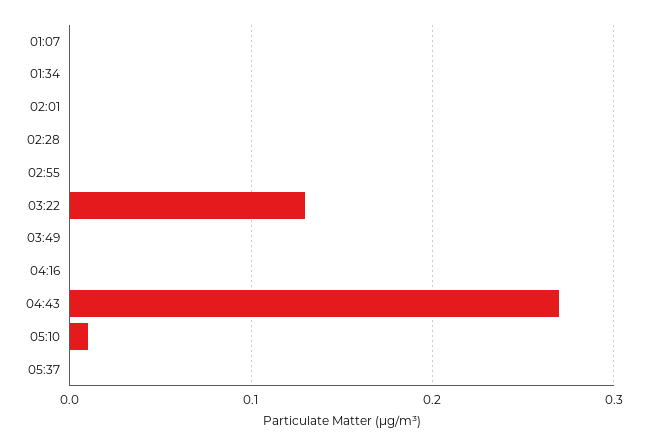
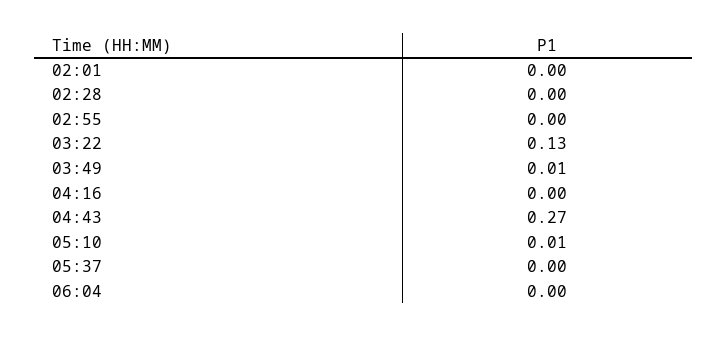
01:07: 0 -> none
01:34: 0 -> none
03:49: 0 -> 0.01
06:04: none -> 0

